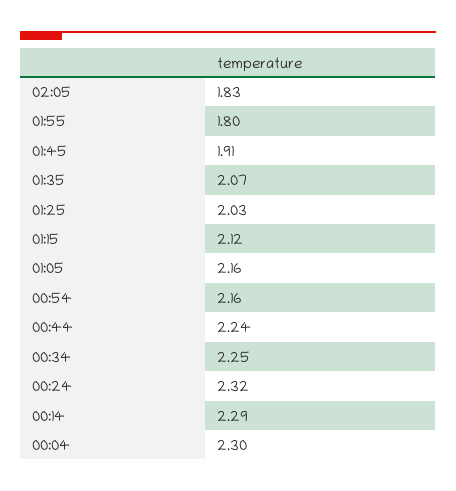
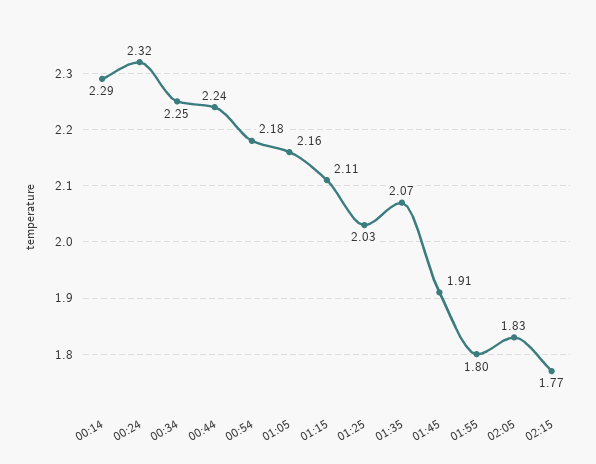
01:15: 2.12 -> 2.11
00:54: 2.16 -> 2.18
00:04: 2.3 -> none
02:15: none -> 1.77

